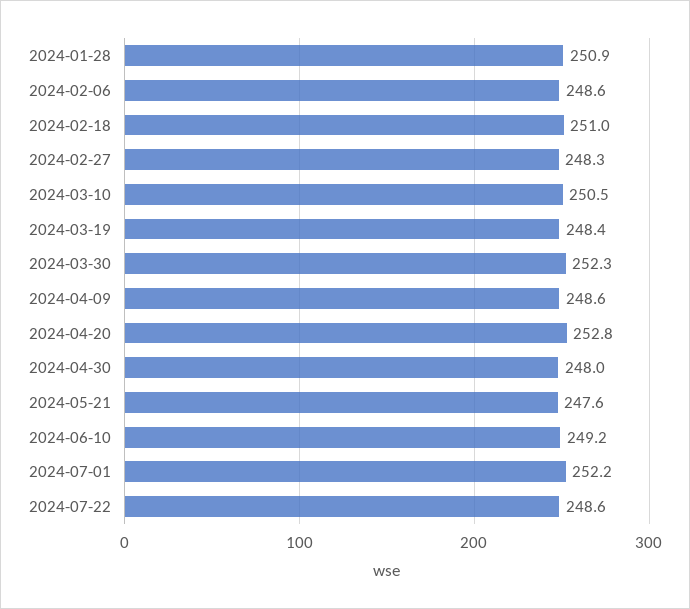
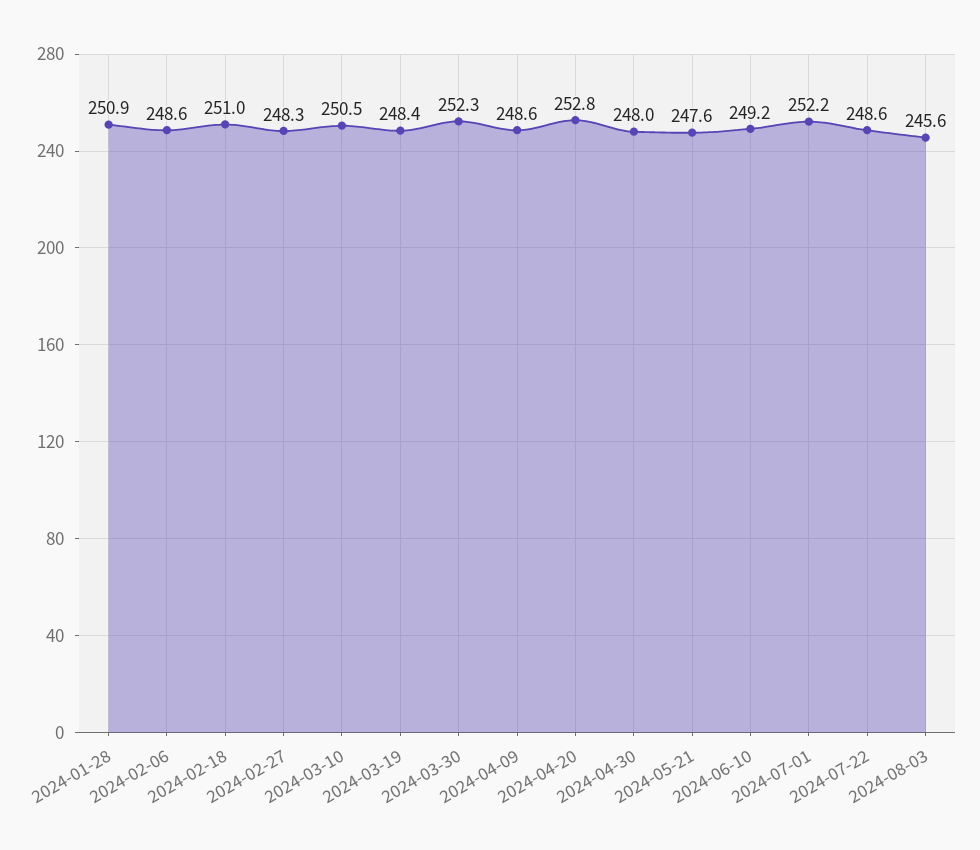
2024-08-03: none -> 245.6

